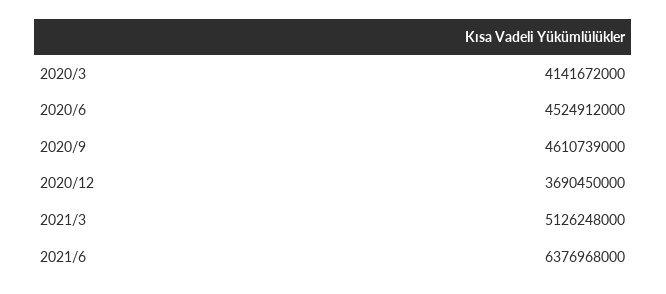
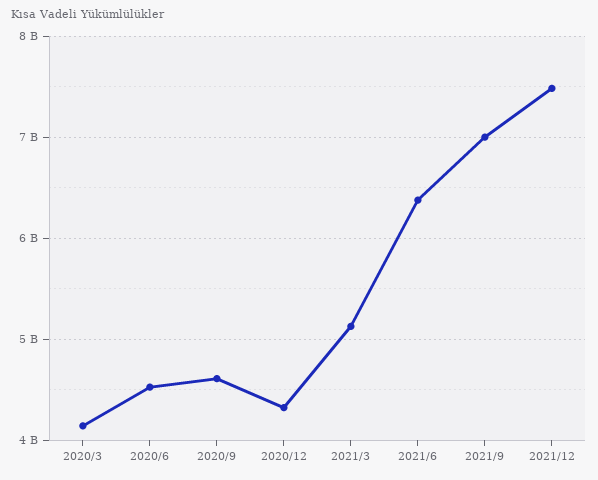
2020/12: 3690450000 -> 4300000000
2021/9: none -> 7000000000
2021/12: none -> 7500000000

